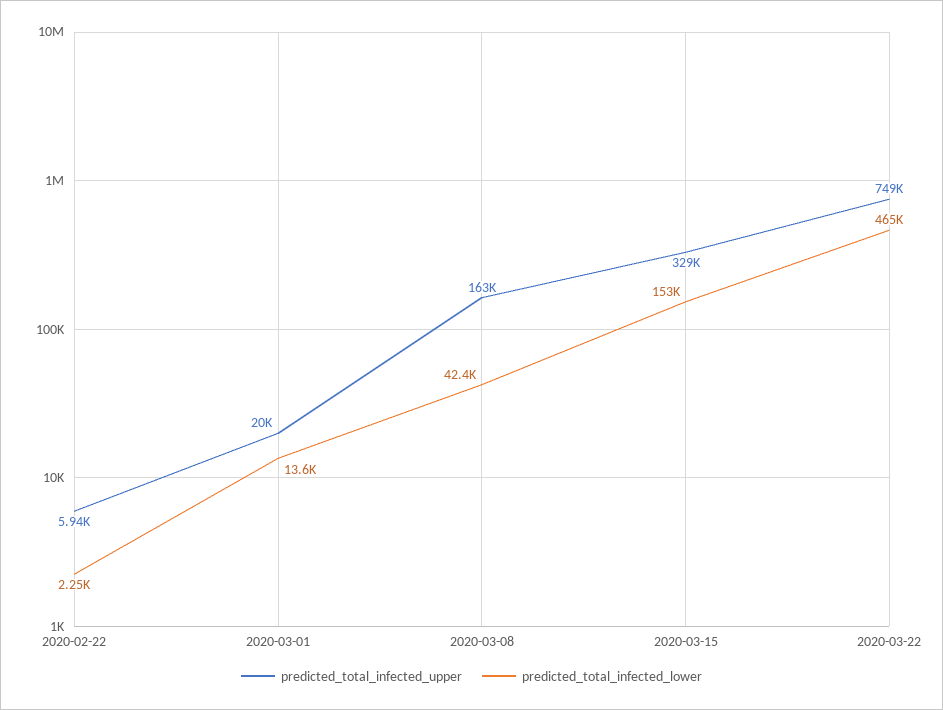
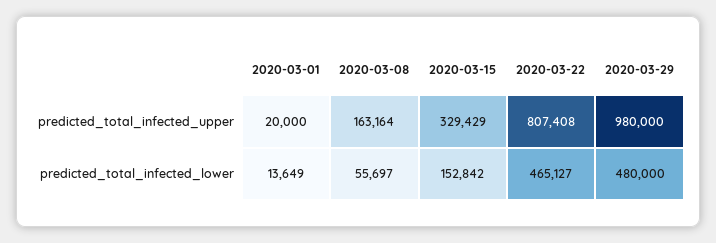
predicted_total_infected_upper, 2020-02-22: 5940 -> none
predicted_total_infected_lower, 2020-02-22: 2250 -> none
predicted_total_infected_lower, 2020-03-08: 42400 -> 55697
predicted_total_infected_upper, 2020-03-22: 749000 -> 807408
predicted_total_infected_upper, 2020-03-29: none -> 980000
predicted_total_infected_lower, 2020-03-29: none -> 480000

